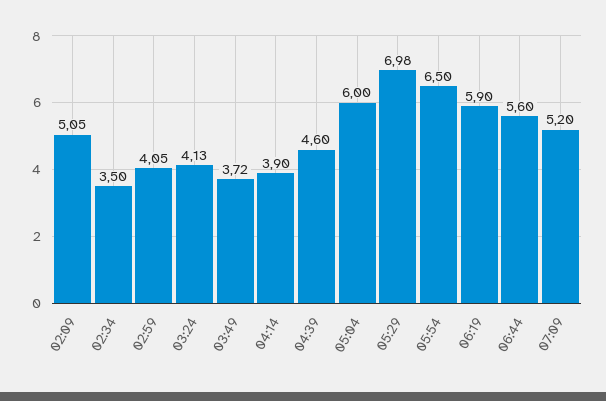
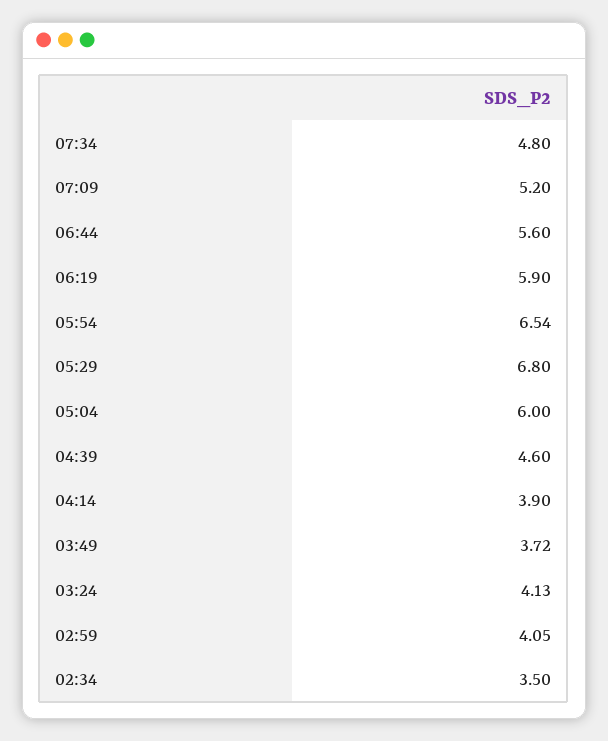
02:09: 5.05 -> none
05:29: 6.98 -> 6.8
05:54: 6.5 -> 6.54
07:34: none -> 4.8

